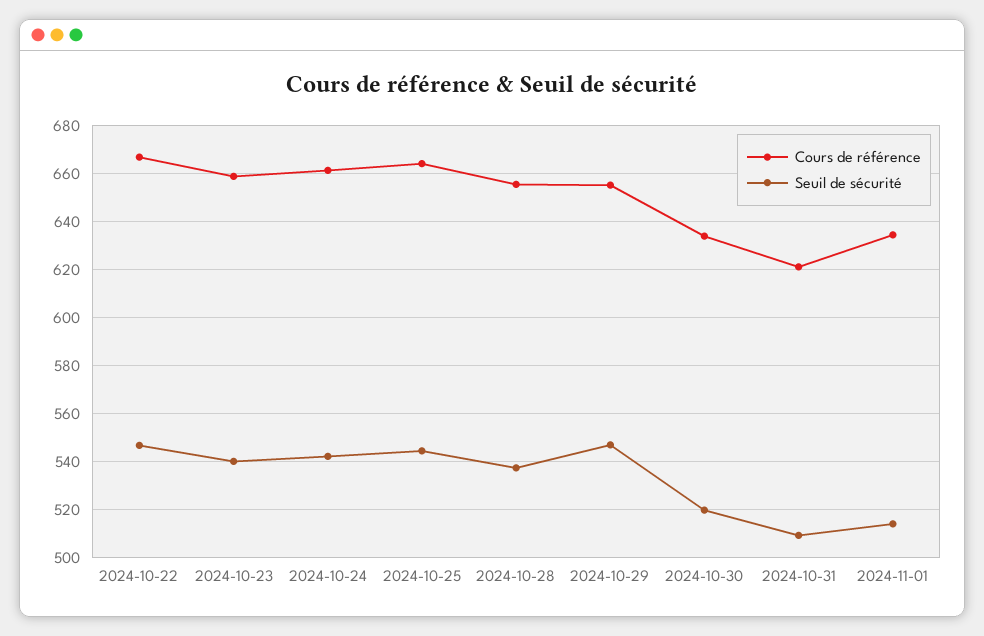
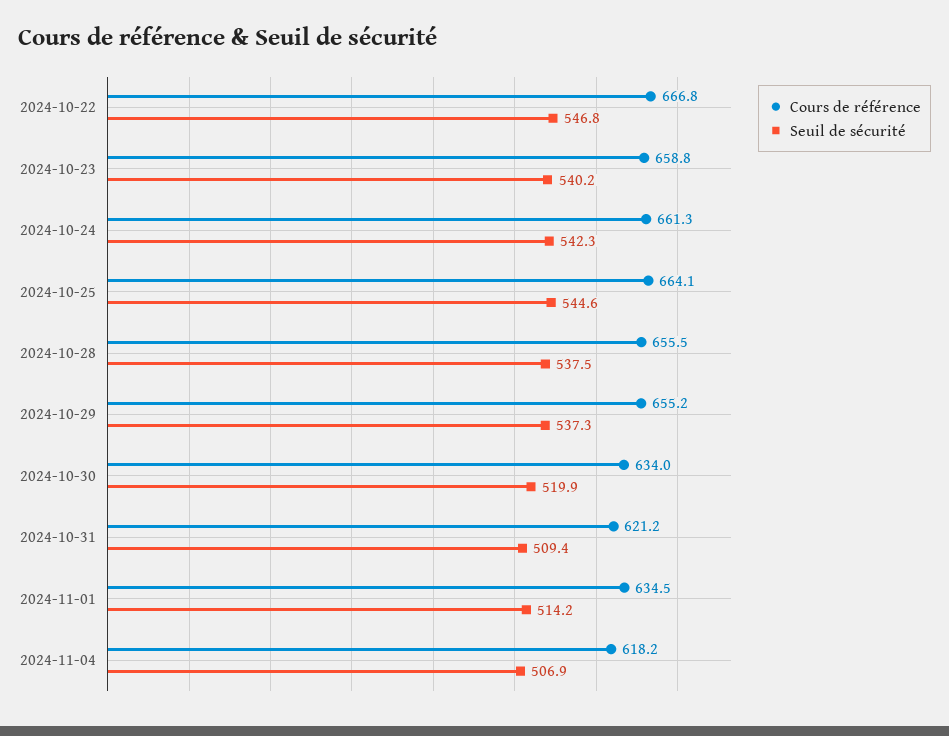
Seuil de sécurité, 2024-10-29: 547.5 -> 537.3
Cours de référence, 2024-11-04: none -> 618.2
Seuil de sécurité, 2024-11-04: none -> 506.9

